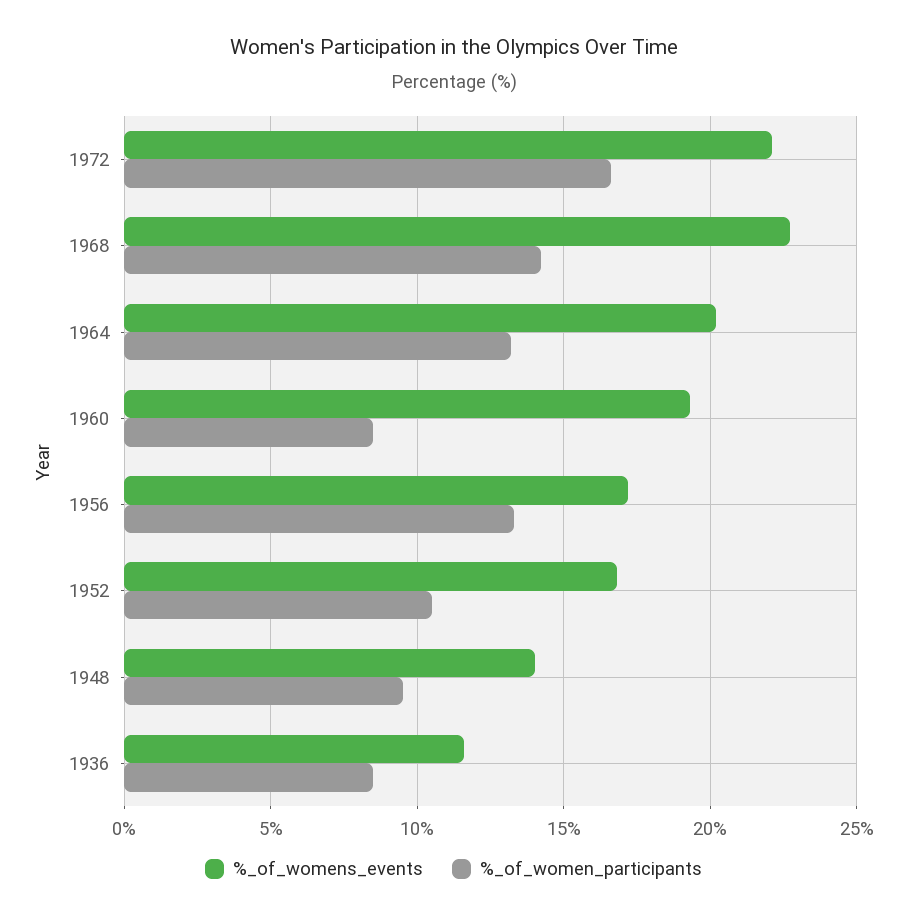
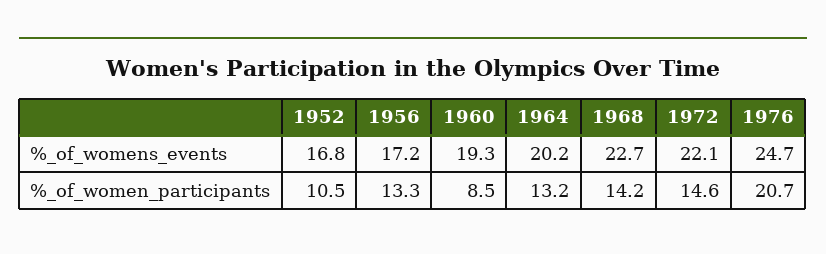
%_of_women_participants, 1972: 16.5 -> 14.6
%_of_womens_events, 1948: 14 -> none
%_of_women_participants, 1948: 9.5 -> none
%_of_womens_events, 1936: 11.5 -> none
%_of_women_participants, 1936: 8.5 -> none
%_of_womens_events, 1976: none -> 24.7
%_of_women_participants, 1976: none -> 20.7

